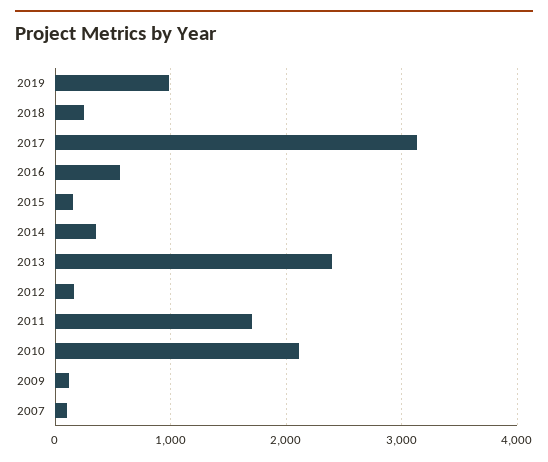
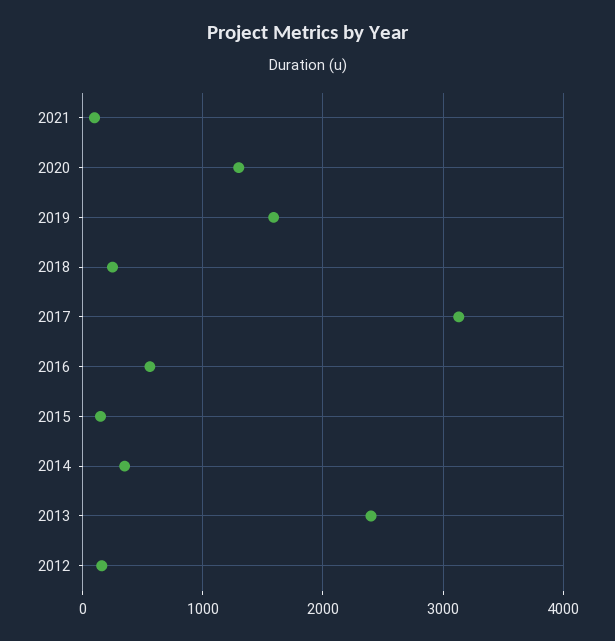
2019: 1000 -> 1600
2011: 1700 -> none
2010: 2100 -> none
2009: 100 -> none
2007: 100 -> none
2021: none -> 100
2020: none -> 1300

